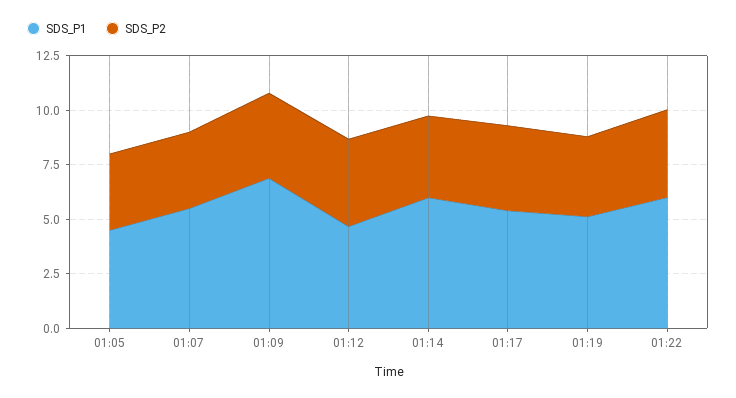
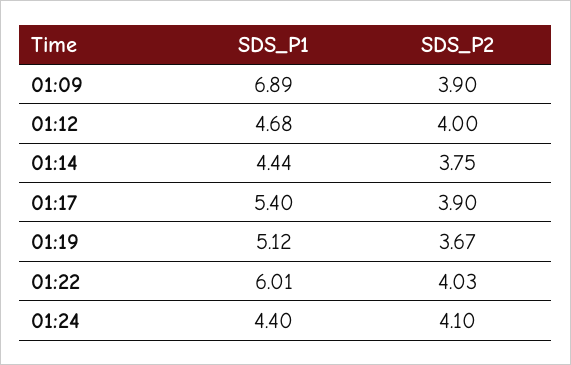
SDS_P1, 01:05: 4.5 -> none
SDS_P2, 01:05: 3.5 -> none
SDS_P1, 01:07: 5.5 -> none
SDS_P2, 01:07: 3.5 -> none
SDS_P1, 01:14: 6 -> 4.44
SDS_P1, 01:24: none -> 4.4
SDS_P2, 01:24: none -> 4.1

